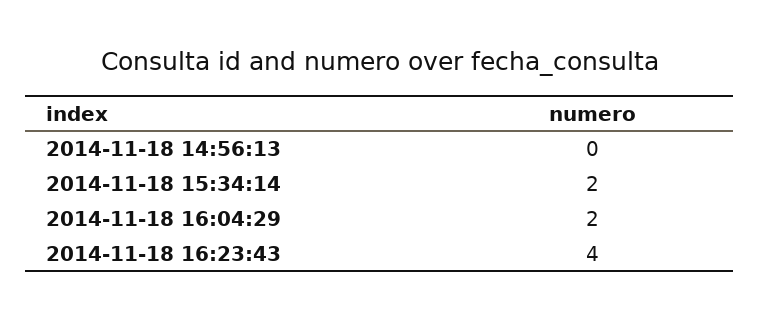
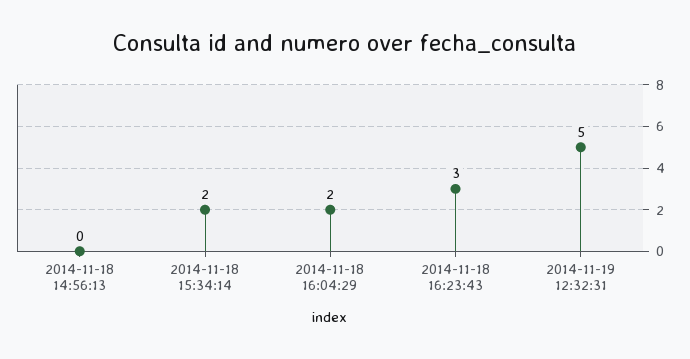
2014-11-18 16:23:43: 4 -> 3
2014-11-19 12:32:31: none -> 5

